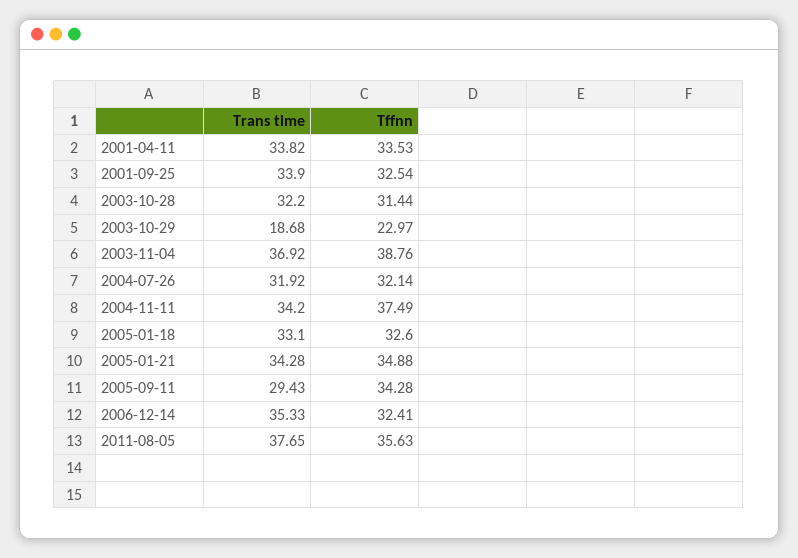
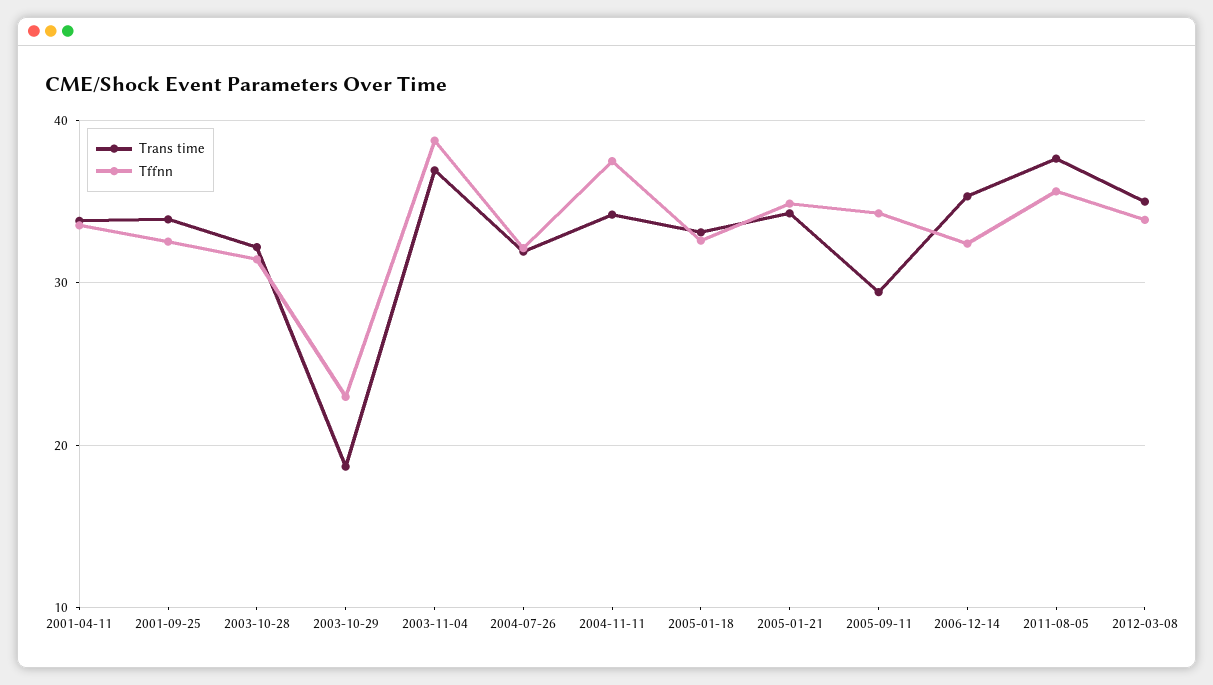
Trans time, 2012-03-08: none -> 35
Tffnn, 2012-03-08: none -> 34

